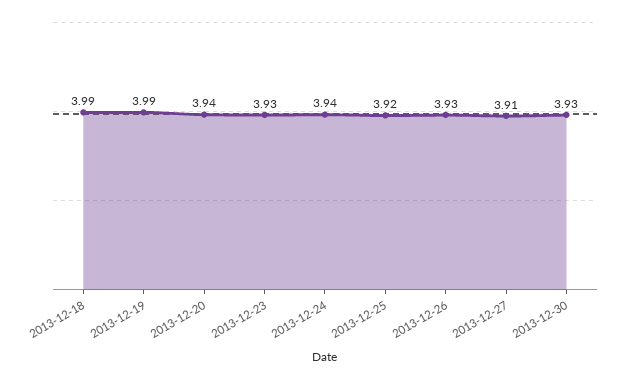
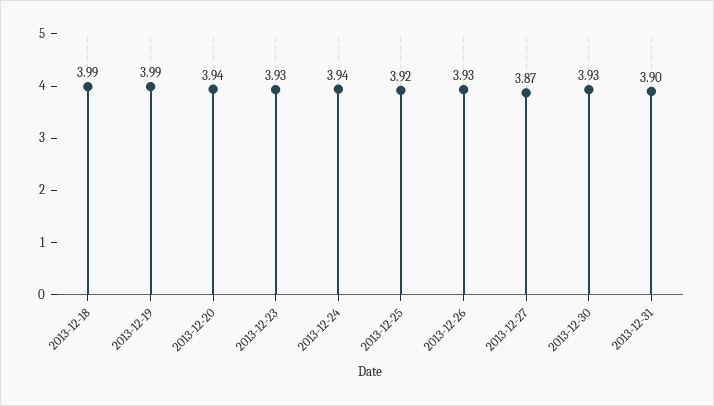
2013-12-27: 3.91 -> 3.87
2013-12-31: none -> 3.9

